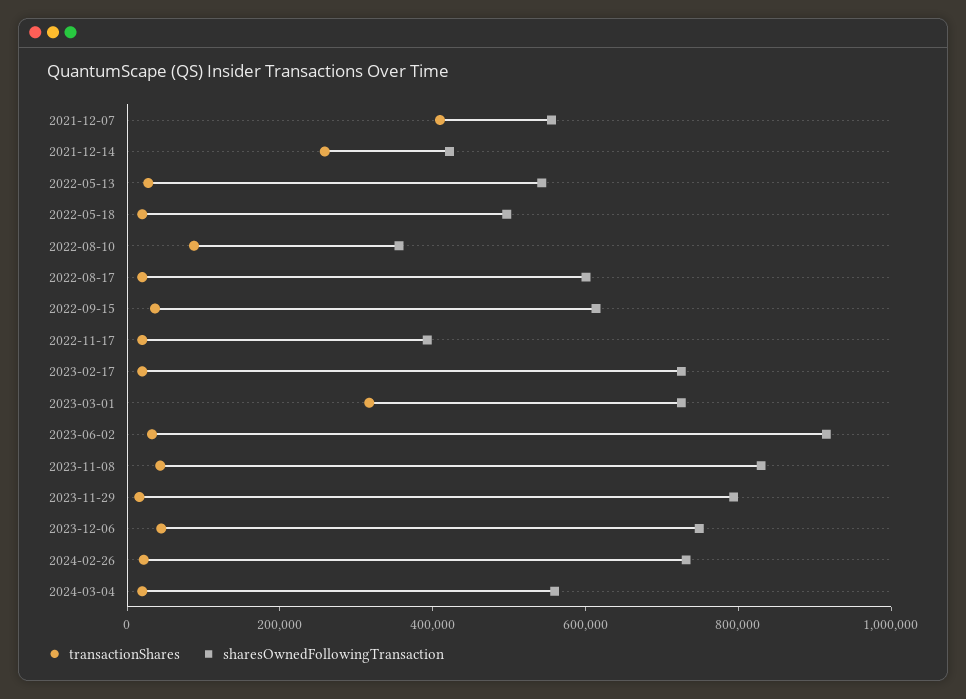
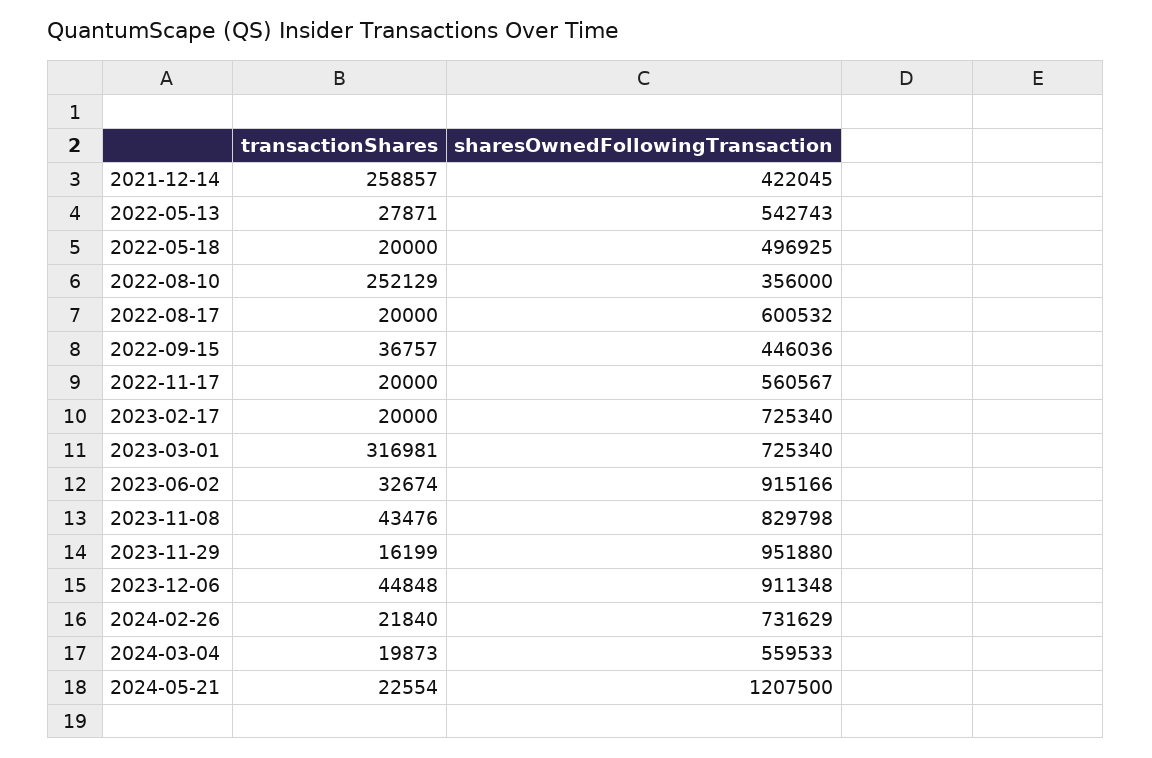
transactionShares, 2021-12-07: 400000 -> none
sharesOwnedFollowingTransaction, 2021-12-07: 550000 -> none
transactionShares, 2022-08-10: 100000 -> 252129
sharesOwnedFollowingTransaction, 2022-09-15: 600000 -> 446036
sharesOwnedFollowingTransaction, 2022-11-17: 400000 -> 560567
sharesOwnedFollowingTransaction, 2023-11-29: 800000 -> 951880
sharesOwnedFollowingTransaction, 2023-12-06: 750000 -> 911348
transactionShares, 2024-05-21: none -> 22554
sharesOwnedFollowingTransaction, 2024-05-21: none -> 1207500

